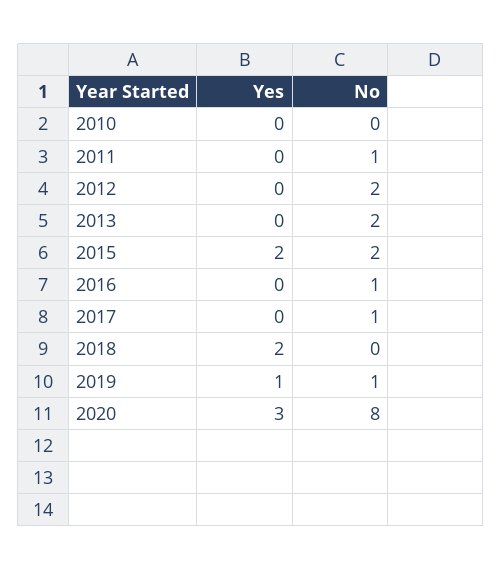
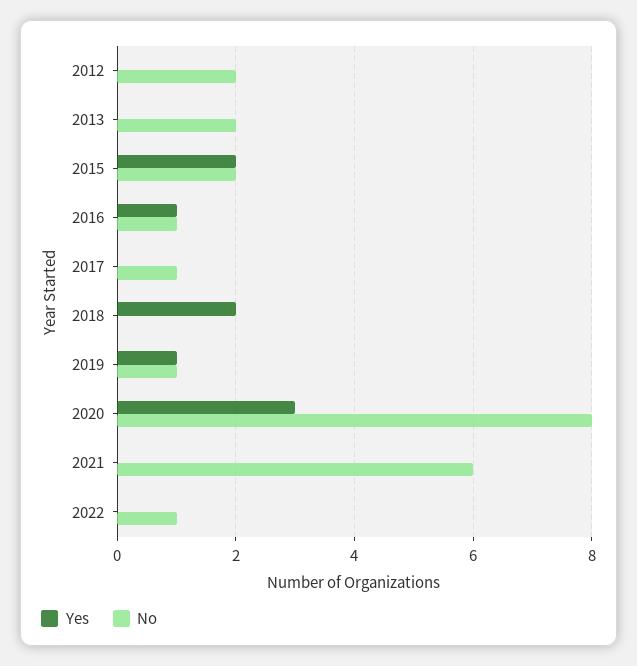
Yes, 2010: 0 -> none
No, 2010: 0 -> none
Yes, 2011: 0 -> none
No, 2011: 1 -> none
Yes, 2016: 0 -> 1
Yes, 2021: none -> 0
No, 2021: none -> 6
Yes, 2022: none -> 0
No, 2022: none -> 1

